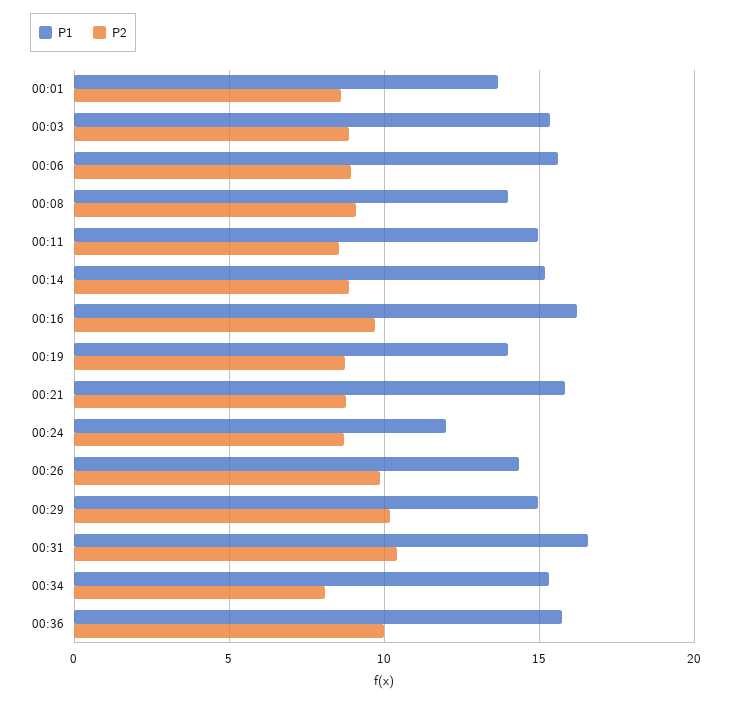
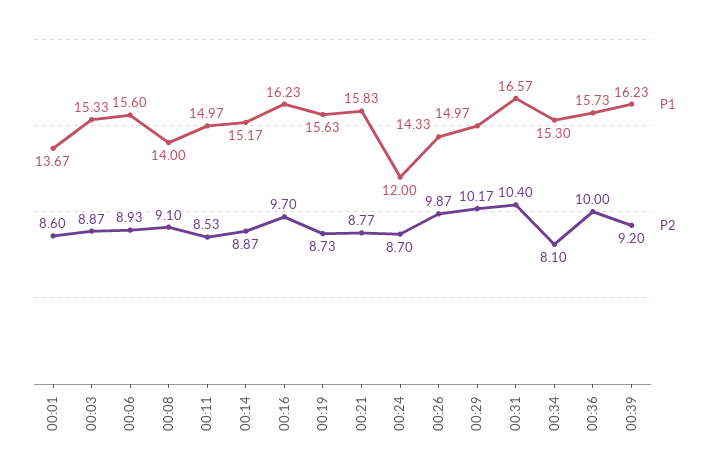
P1, 00:19: 14 -> 15.63
P1, 00:39: none -> 16.23
P2, 00:39: none -> 9.2

